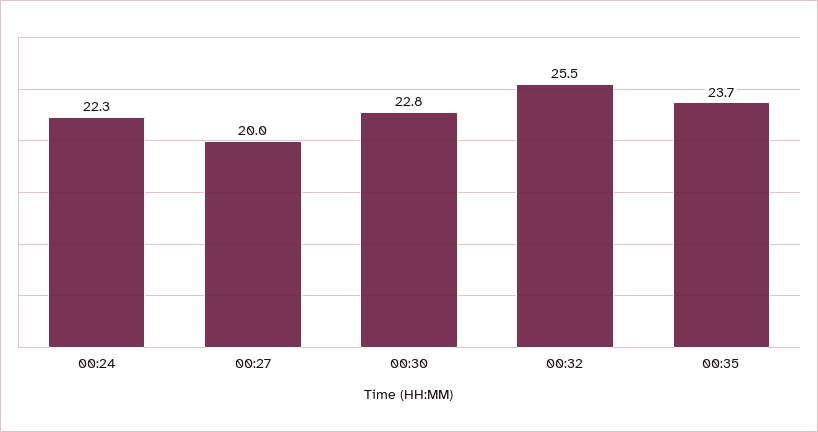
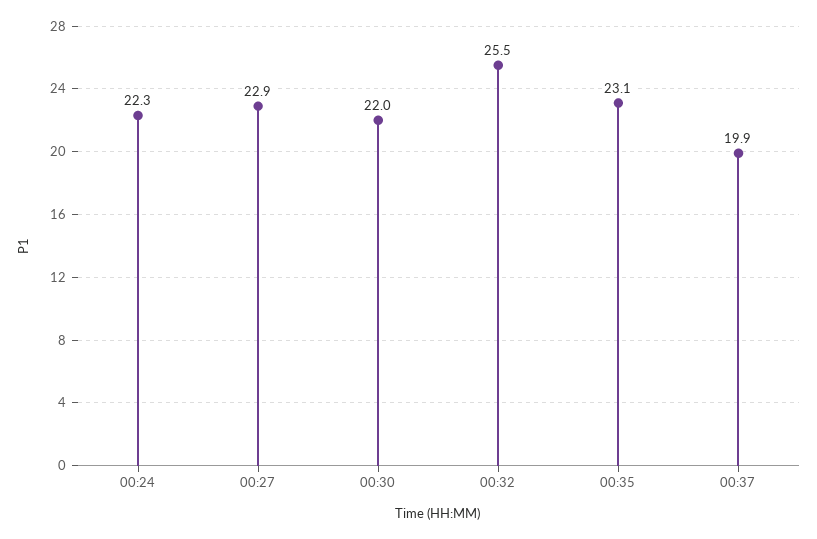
00:27: 20 -> 22.9
00:30: 22.8 -> 22
00:35: 23.7 -> 23.1
00:37: none -> 19.9

